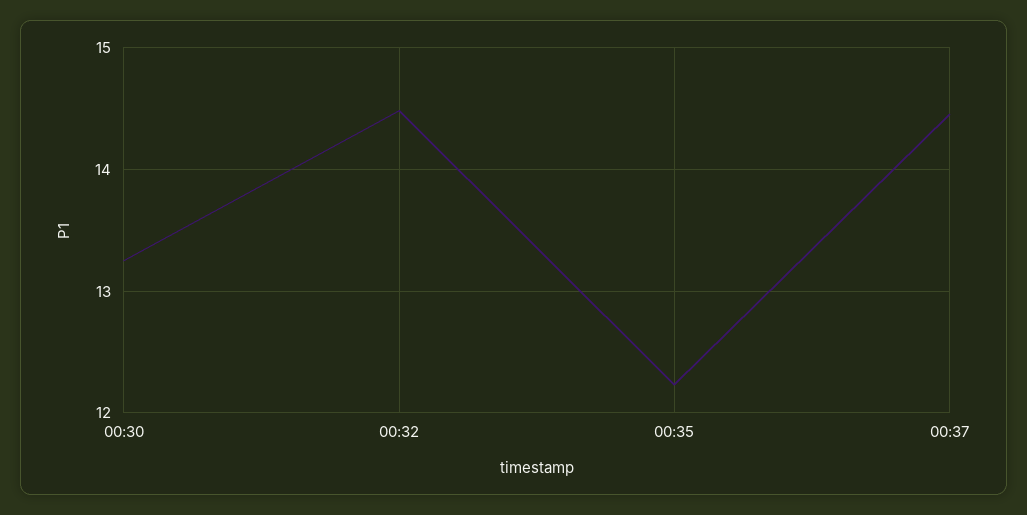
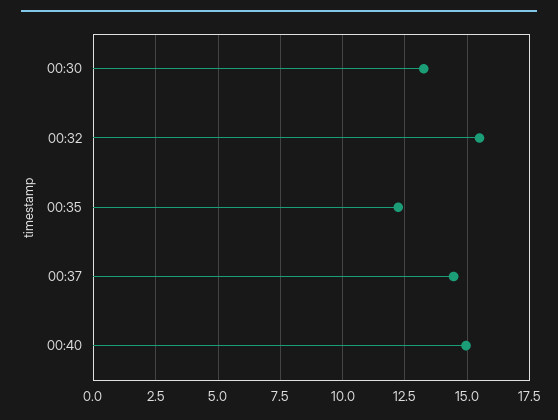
00:32: 14.5 -> 15.5
00:40: none -> 15

